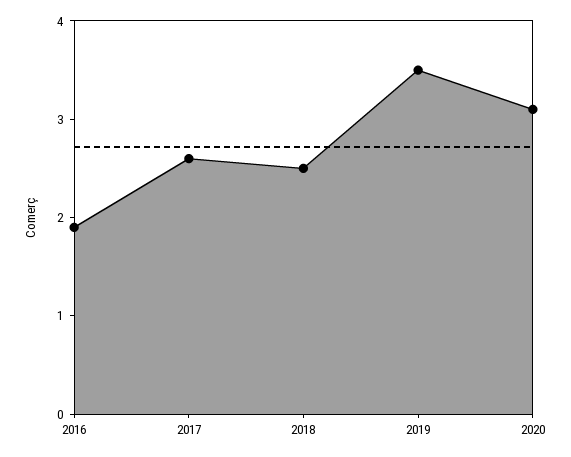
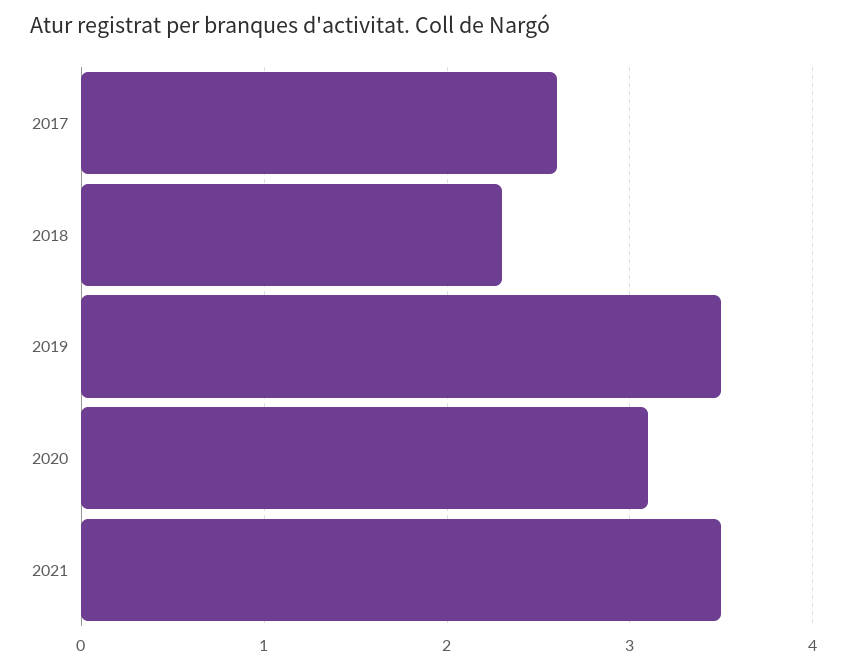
2016: 1.9 -> none
2018: 2.5 -> 2.3
2021: none -> 3.5

